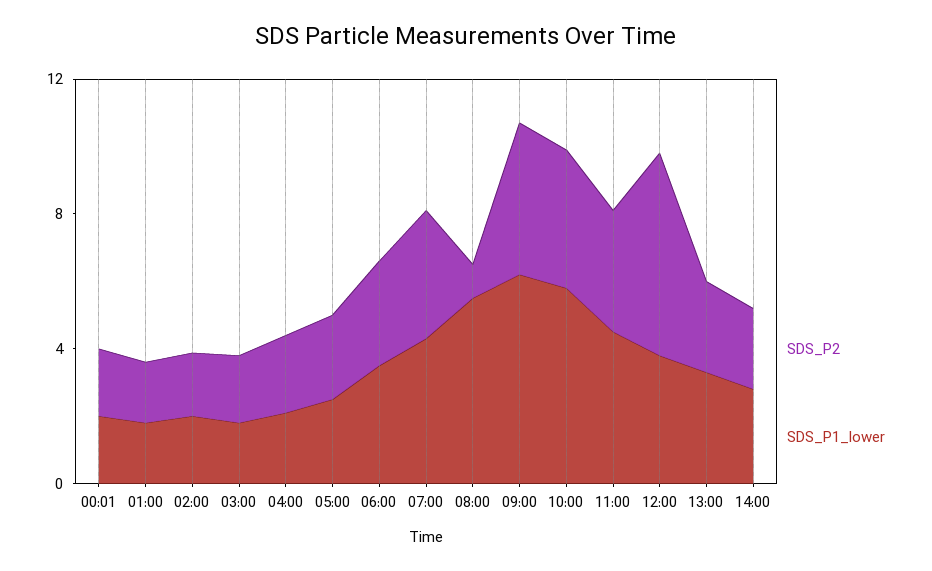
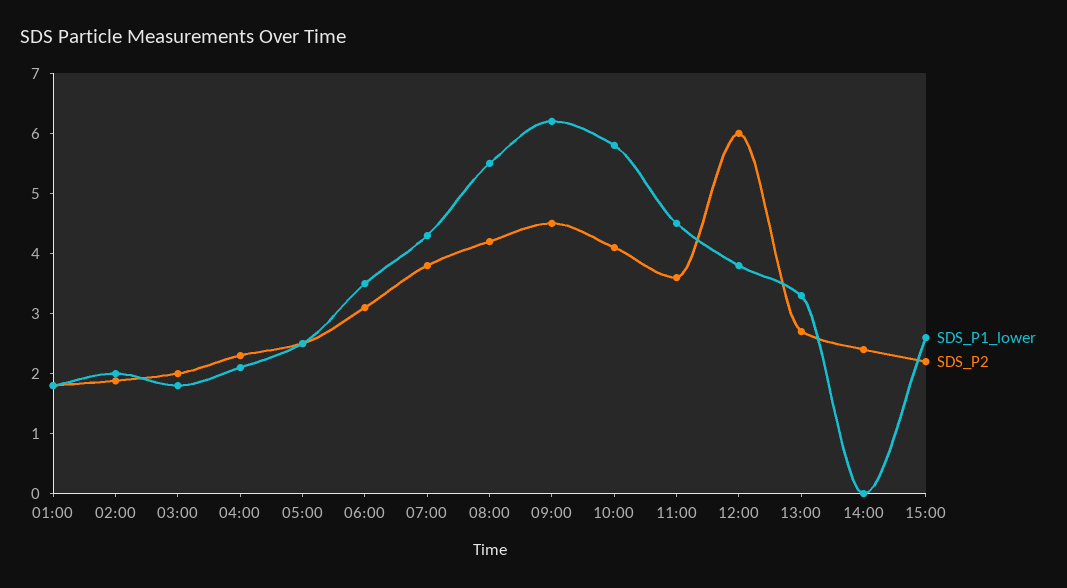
SDS_P2, 00:01: 2 -> none
SDS_P1_lower, 00:01: 2 -> none
SDS_P2, 08:00: 1 -> 4.2
SDS_P1_lower, 14:00: 3 -> 0
SDS_P1_lower, 15:00: none -> 2.6
SDS_P2, 15:00: none -> 2.2

